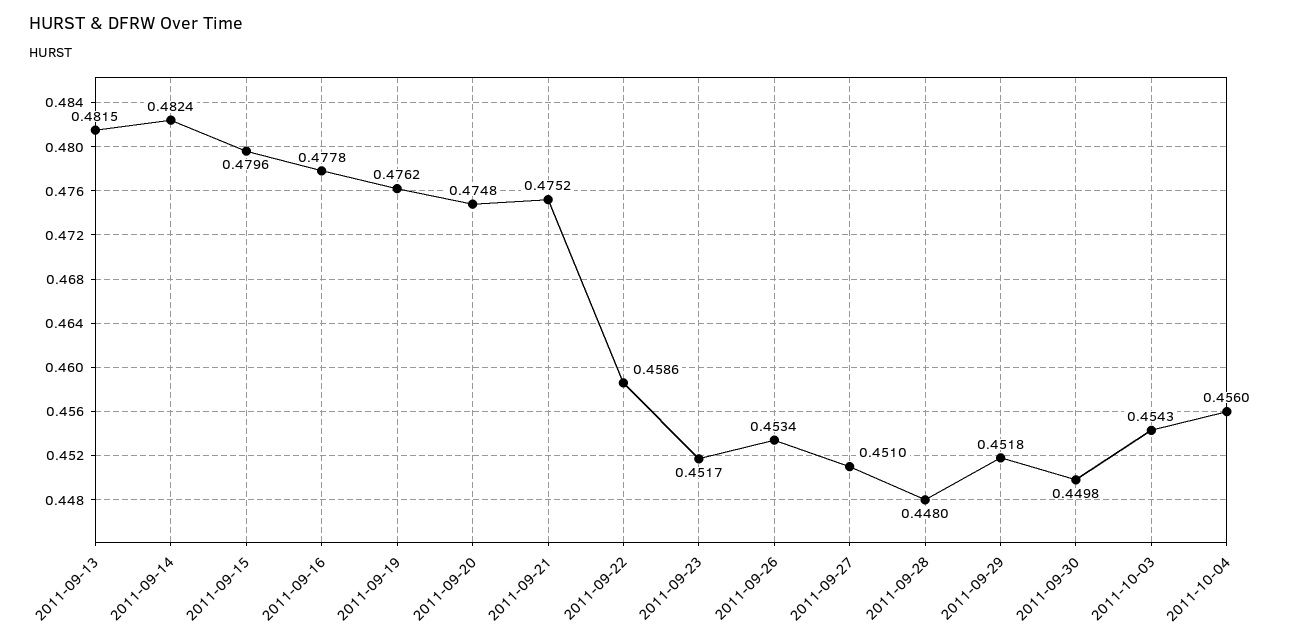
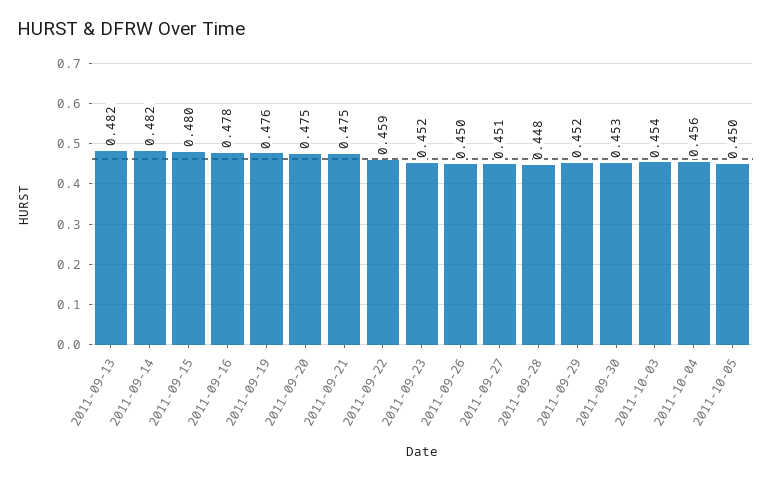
2011-09-26: 0.4534 -> 0.45
2011-09-30: 0.4498 -> 0.453
2011-10-05: none -> 0.45

